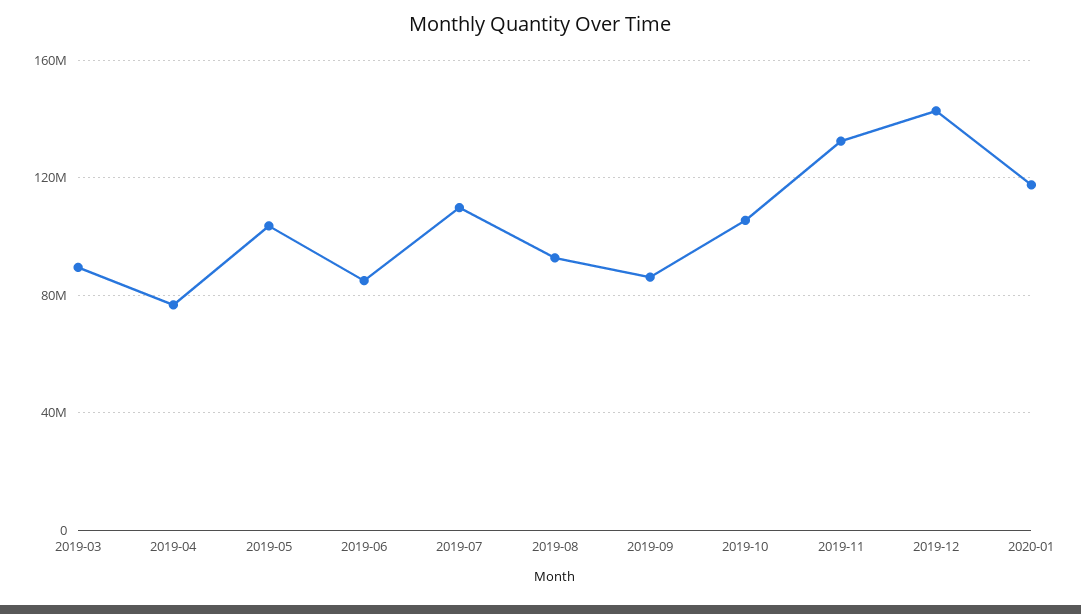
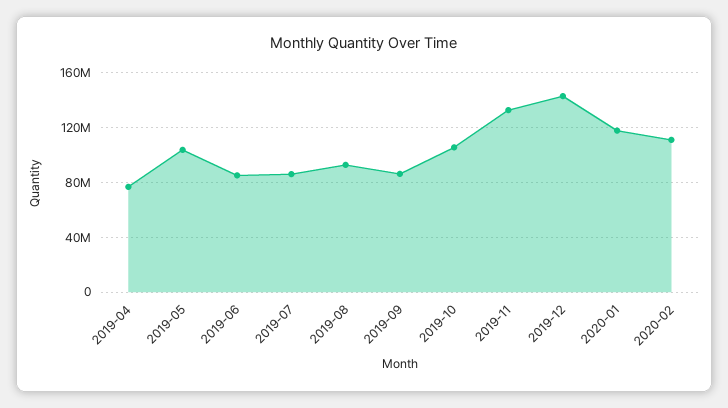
2019-03: 90000000 -> none
2019-07: 110000000 -> 85000000
2020-02: none -> 110000000

